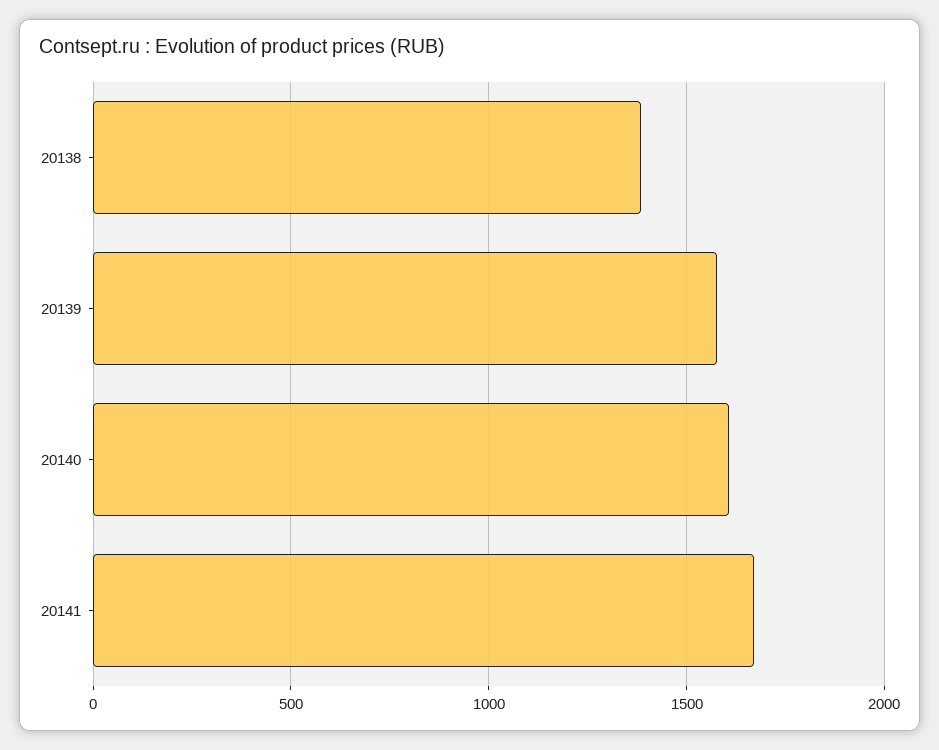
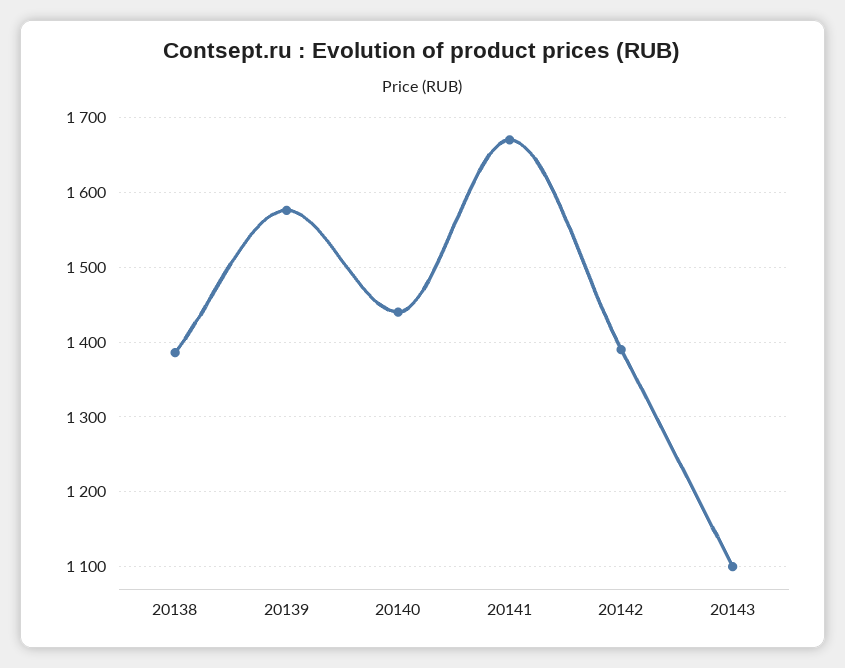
20140: 1600 -> 1440
20142: none -> 1390
20143: none -> 1100

